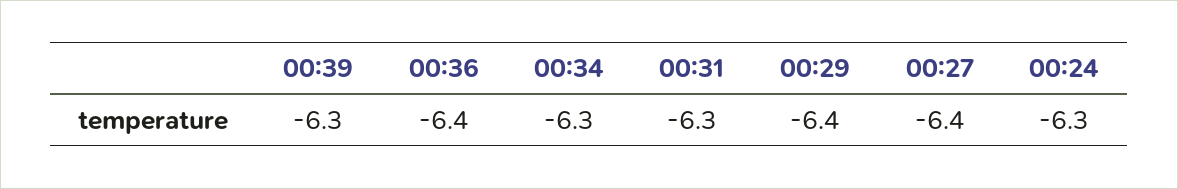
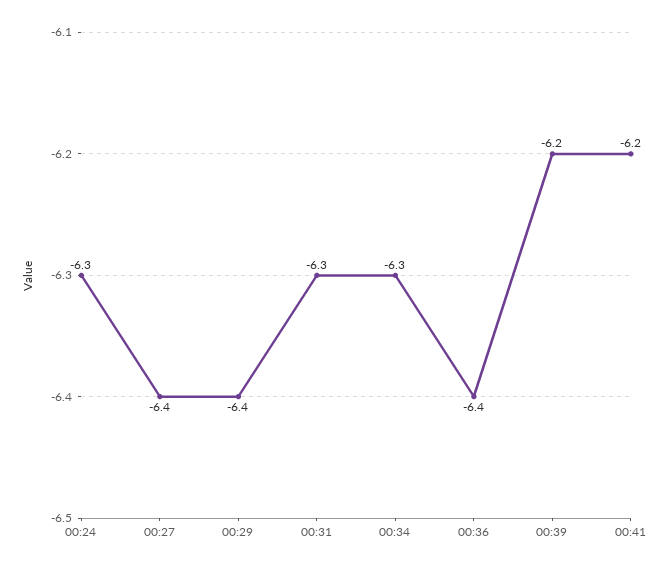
00:39: -6.3 -> -6.2
00:41: none -> -6.2

